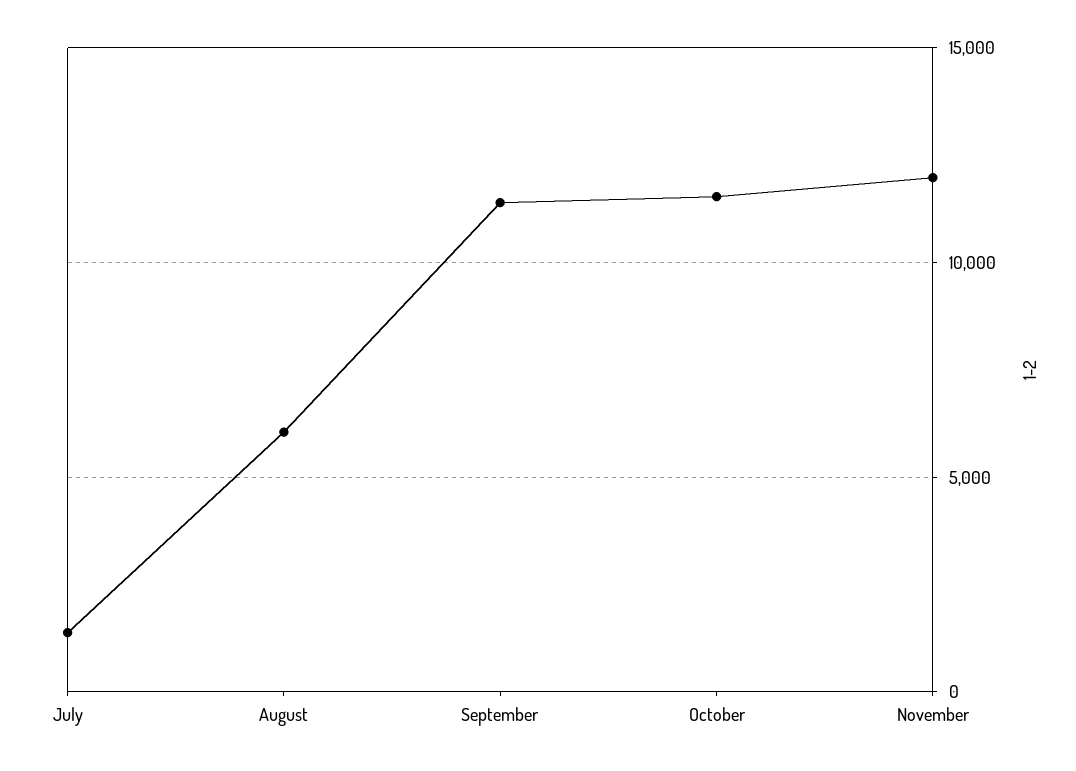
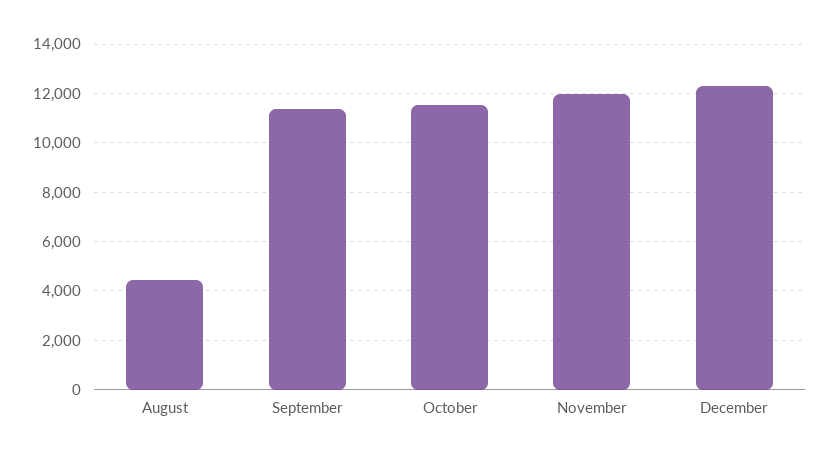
July: 1500 -> none
August: 6000 -> 4500
December: none -> 12250

